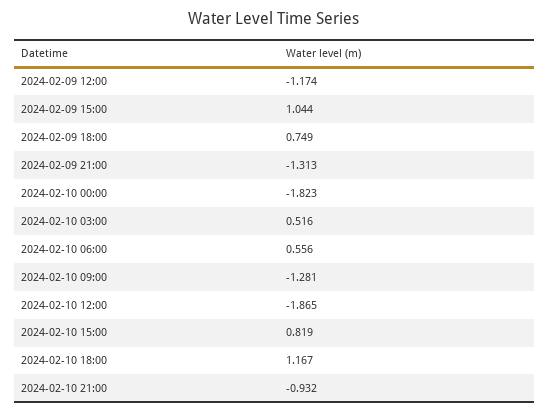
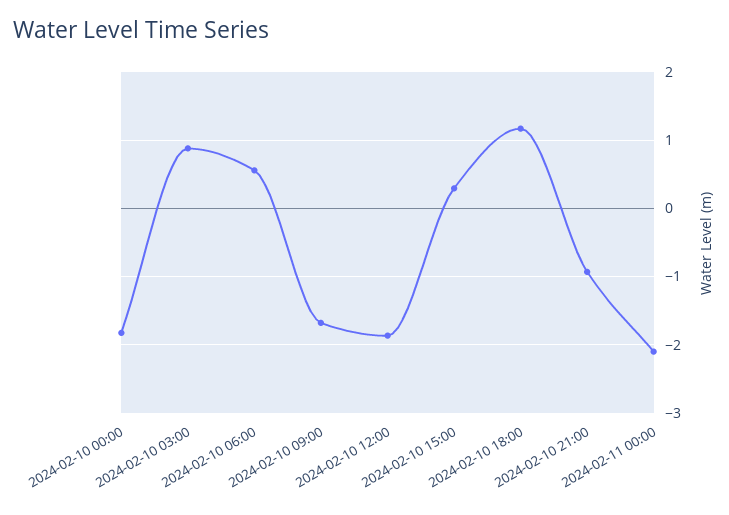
2024-02-09 12:00: -1.174 -> none
2024-02-09 15:00: 1.044 -> none
2024-02-09 18:00: 0.749 -> none
2024-02-09 21:00: -1.313 -> none
2024-02-10 03:00: 0.516 -> 0.9
2024-02-10 09:00: -1.281 -> -1.7
2024-02-10 15:00: 0.819 -> 0.3
2024-02-11 00:00: none -> -2.1

